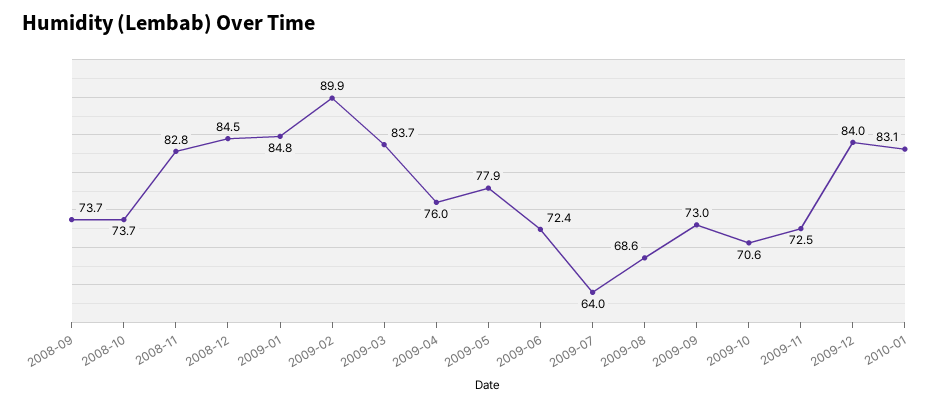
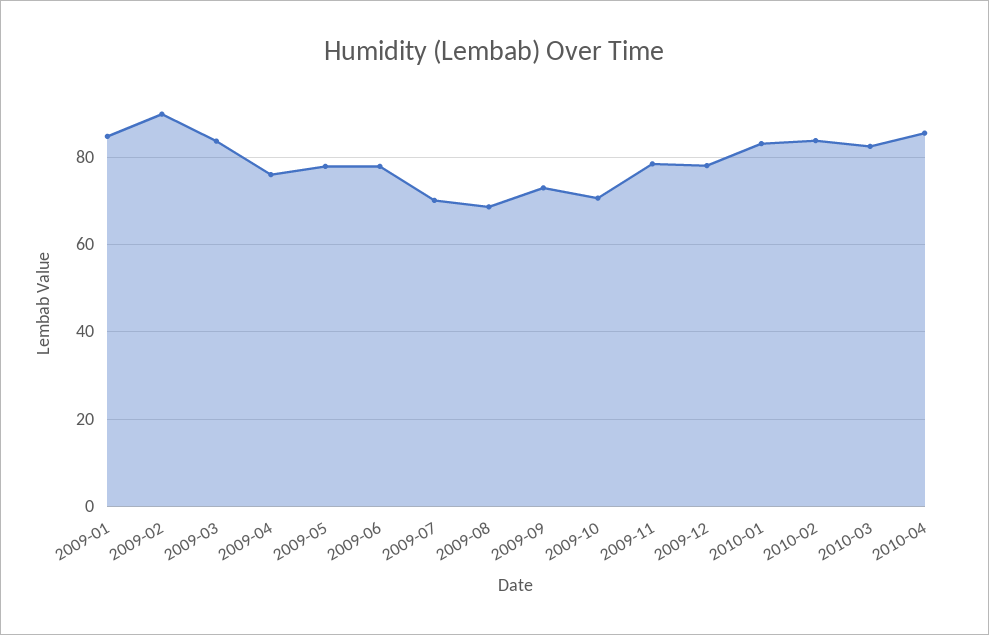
2008-09: 73.7 -> none
2008-10: 73.7 -> none
2008-11: 82.8 -> none
2008-12: 84.5 -> none
2009-06: 72.4 -> 78
2009-07: 64 -> 70
2009-11: 72.5 -> 78
2009-12: 84 -> 78
2010-02: none -> 84
2010-03: none -> 82
2010-04: none -> 86

